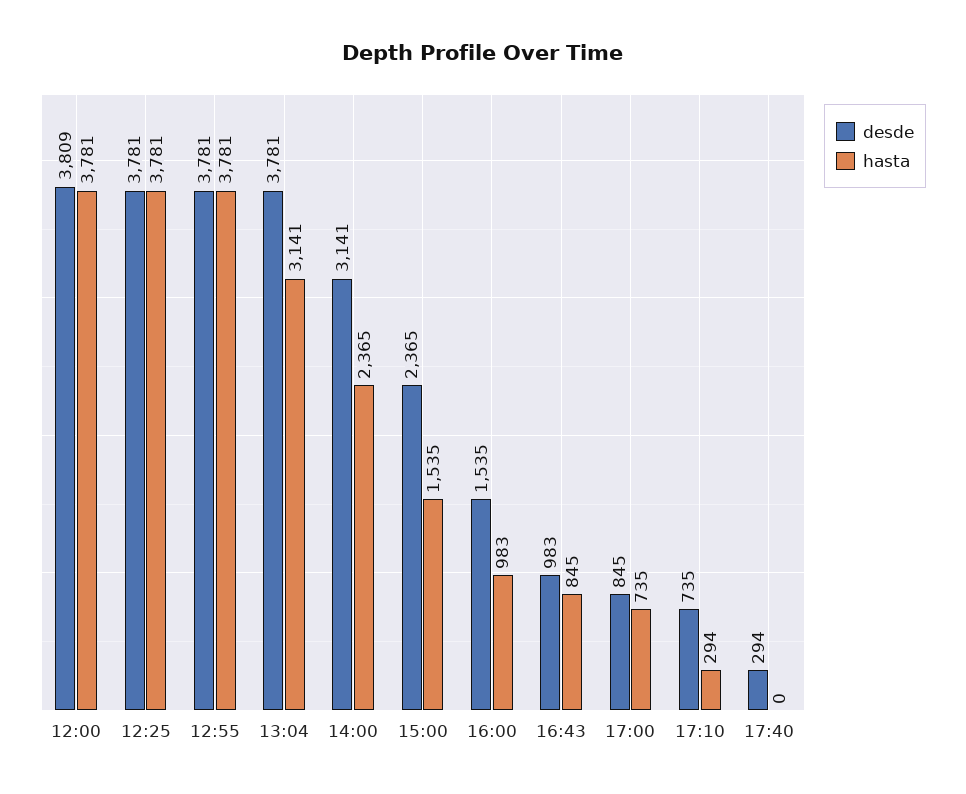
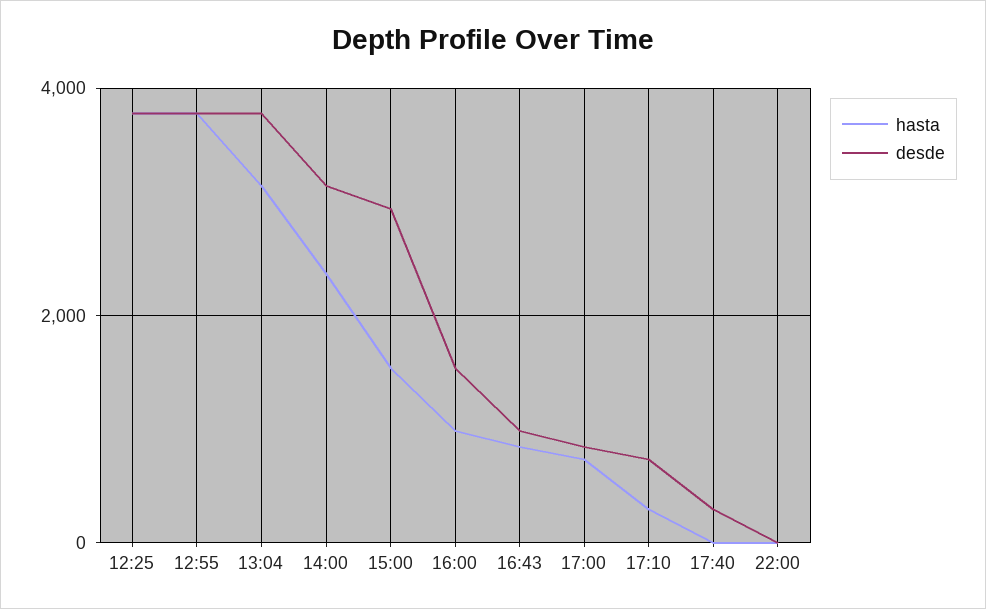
desde, 12:00: 3809 -> none
hasta, 12:00: 3781 -> none
desde, 15:00: 2365 -> 3000
hasta, 22:00: none -> 0
desde, 22:00: none -> 0

